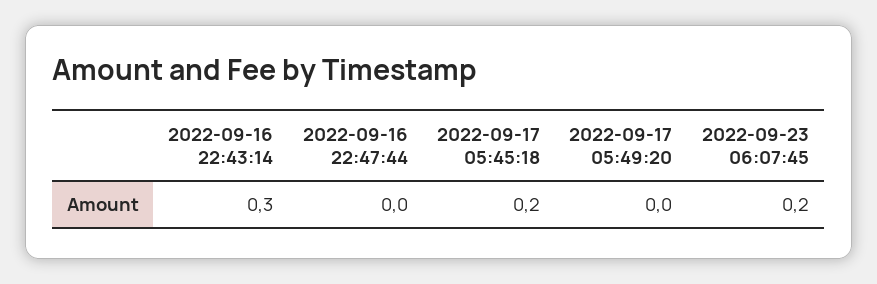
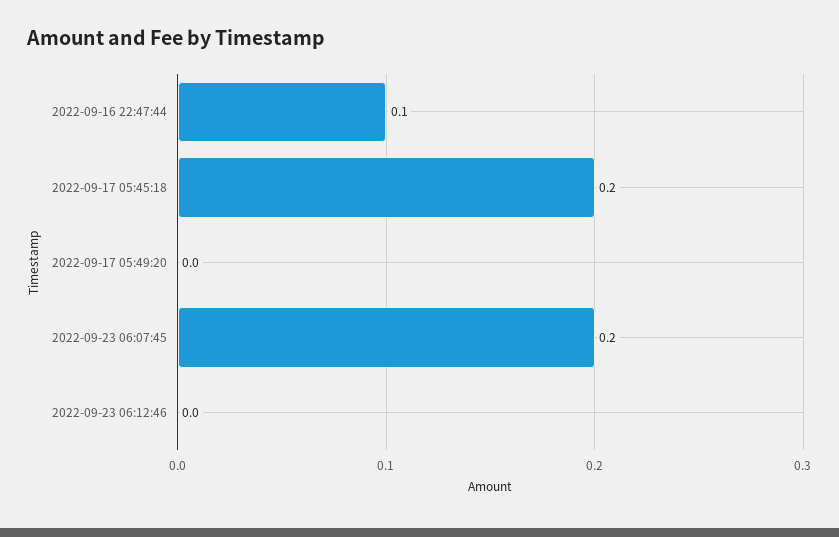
2022-09-16 22:43:14: 0.3 -> none
2022-09-16 22:47:44: 0 -> 0.1
2022-09-23 06:12:46: none -> 0

